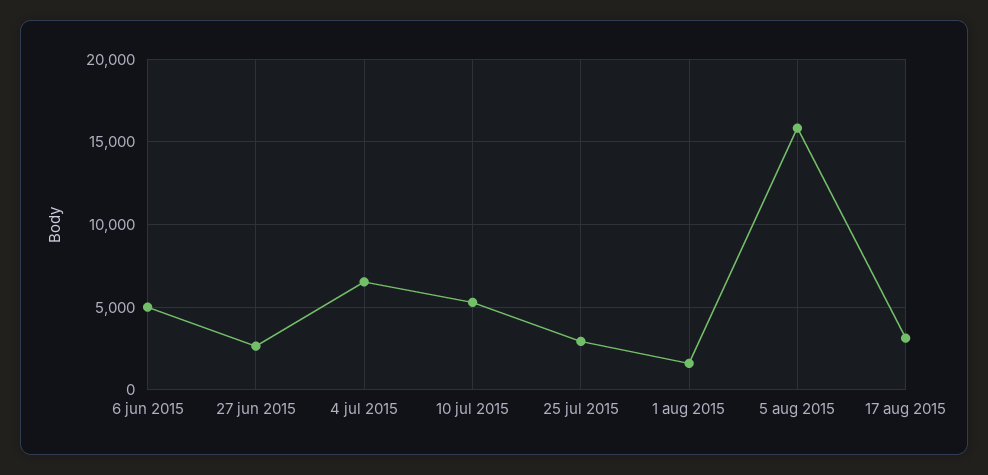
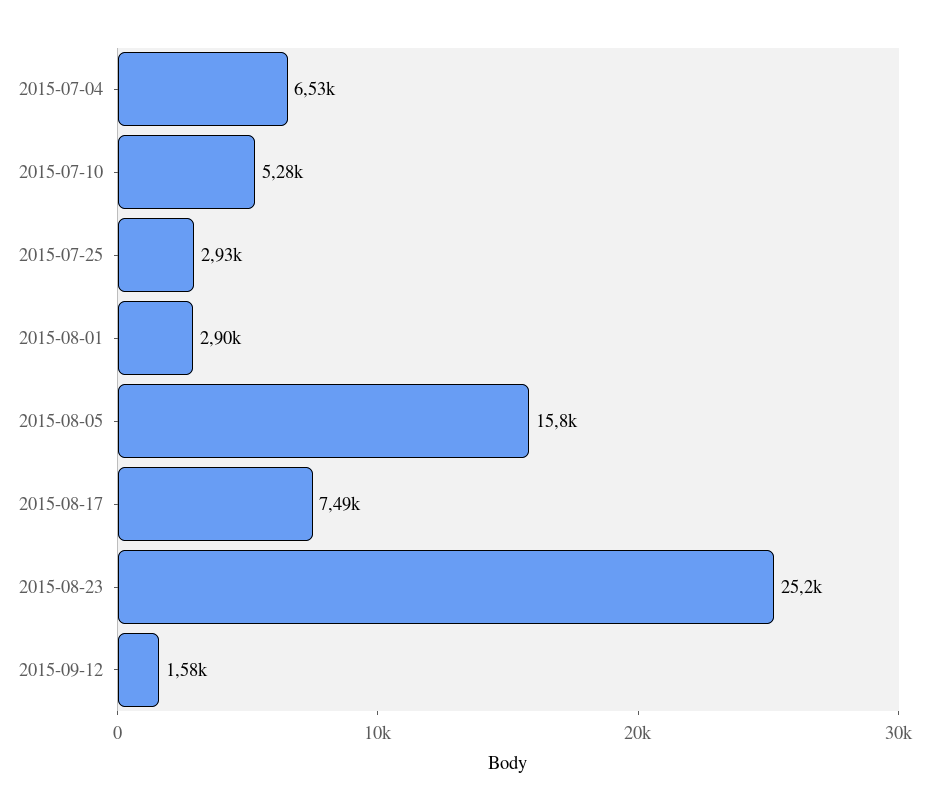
6 jun 2015: 5000 -> none
27 jun 2015: 2500 -> none
1 aug 2015: 1500 -> 2900
17 aug 2015: 3000 -> 7490
2015-08-23: none -> 25200
2015-09-12: none -> 1580

